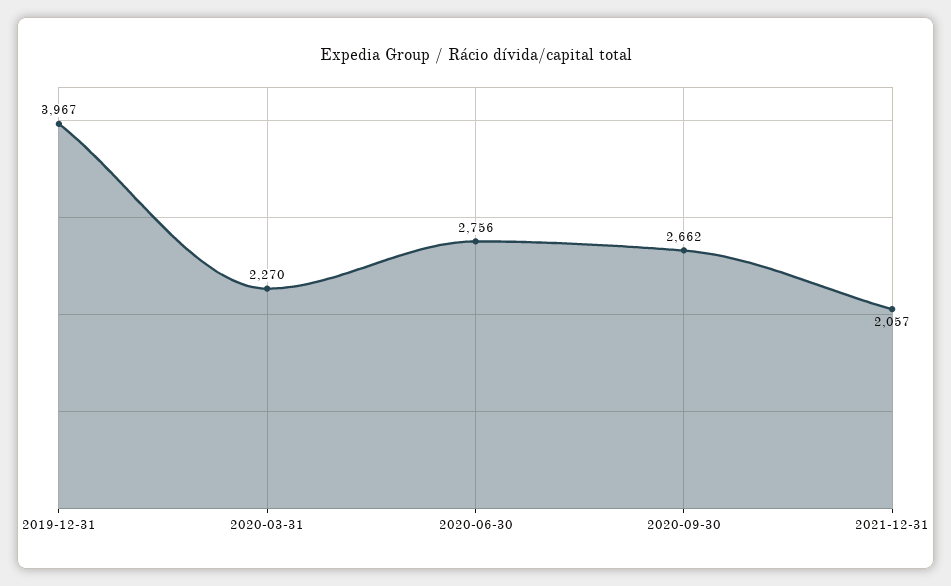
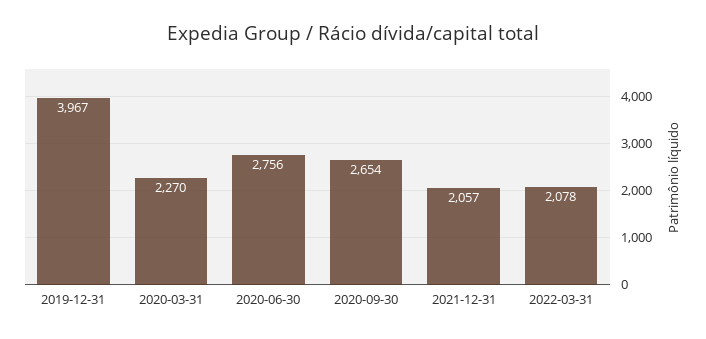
2020-09-30: 2662 -> 2654
2022-03-31: none -> 2078

